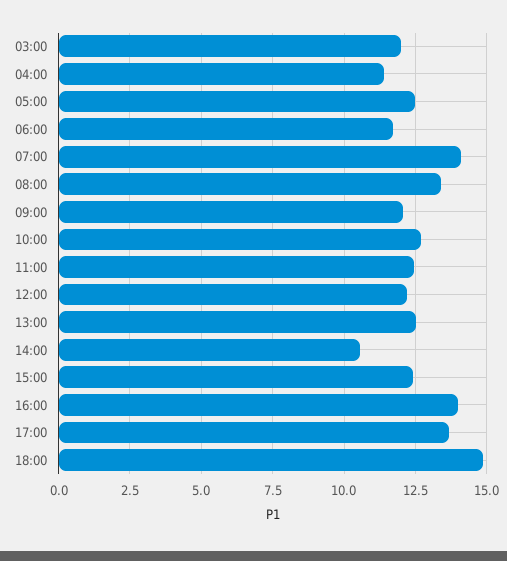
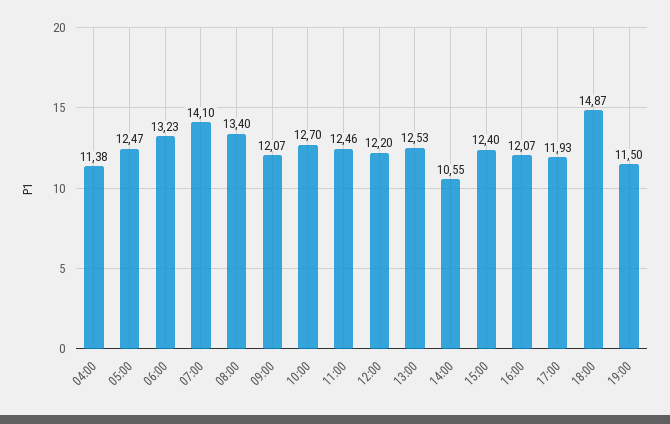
03:00: 12 -> none
06:00: 11.75 -> 13.23
16:00: 14 -> 12.07
17:00: 13.75 -> 11.93
19:00: none -> 11.5

